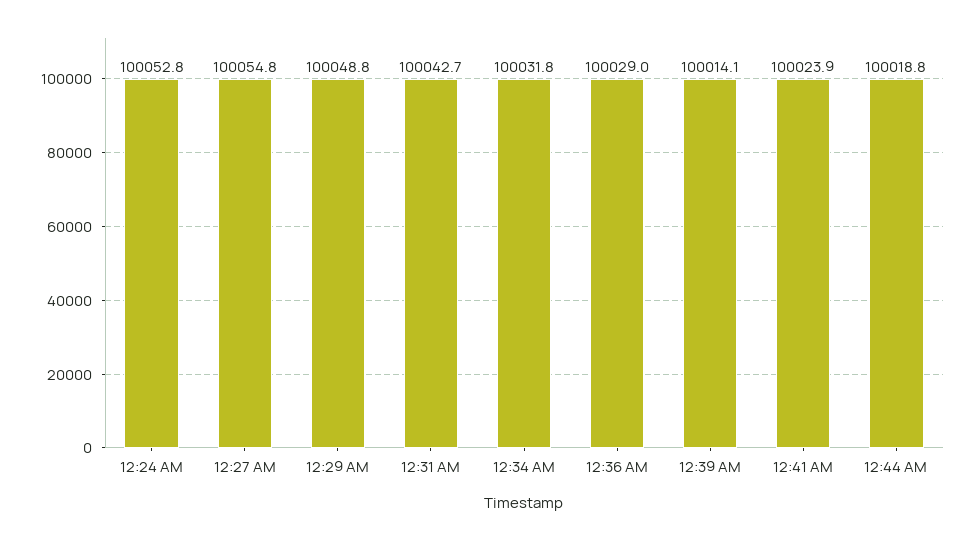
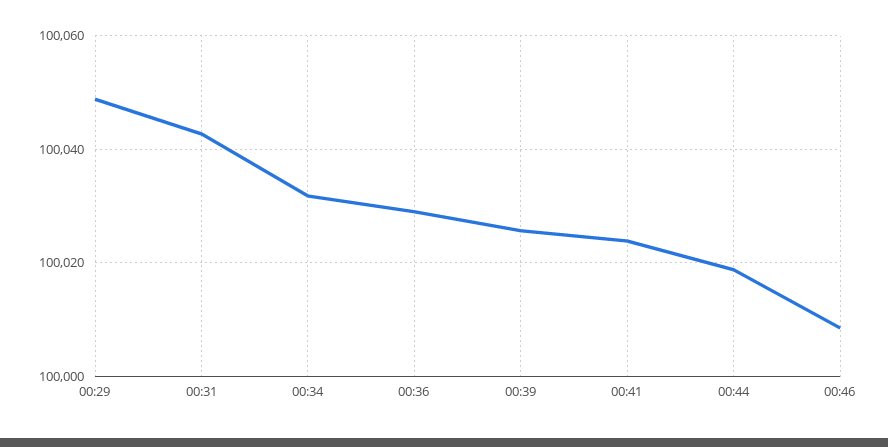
12:24 AM: 100052.8 -> none
12:27 AM: 100054.8 -> none
12:39 AM: 100014.1 -> 100026
00:46: none -> 100008

